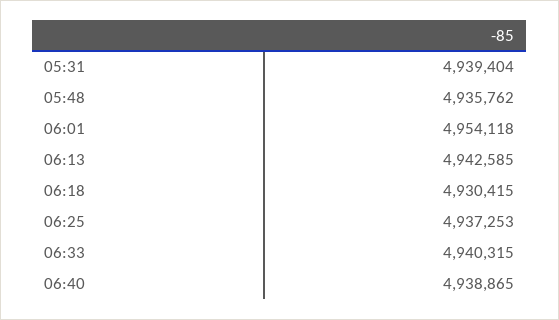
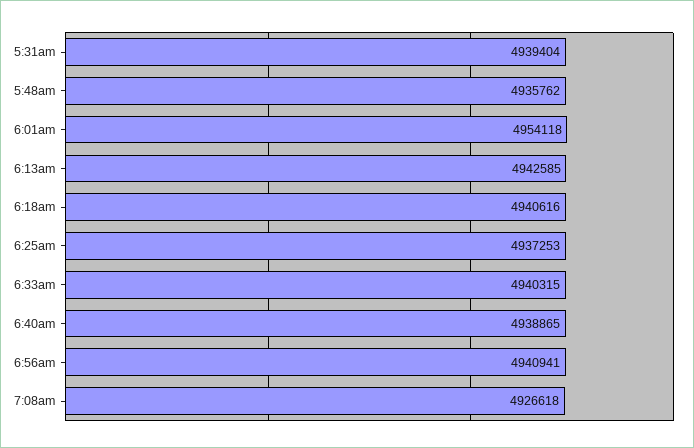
06:18: 4930415 -> 4940616
6:56am: none -> 4940941
7:08am: none -> 4926618

